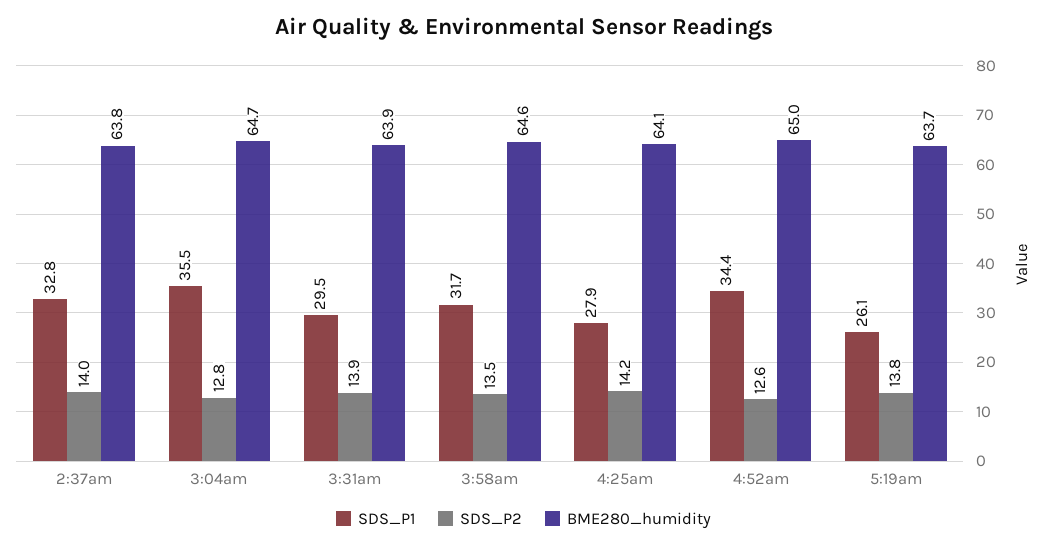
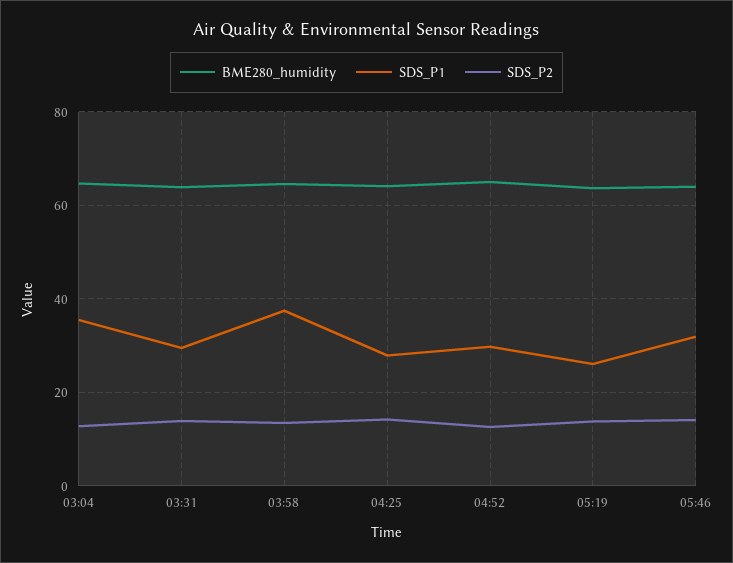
SDS_P1, 2:37am: 32.8 -> none
SDS_P2, 2:37am: 14 -> none
BME280_humidity, 2:37am: 63.8 -> none
SDS_P1, 3:58am: 31.7 -> 38
SDS_P1, 4:52am: 34.4 -> 30
BME280_humidity, 05:46: none -> 64
SDS_P1, 05:46: none -> 32
SDS_P2, 05:46: none -> 14

